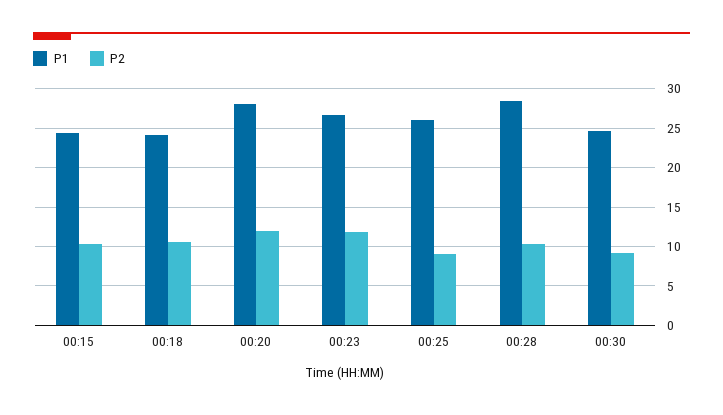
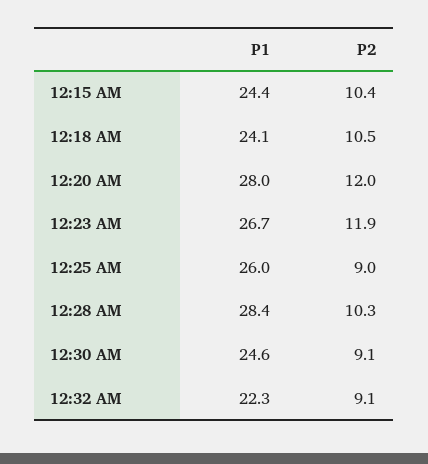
P1, 12:32 AM: none -> 22.3
P2, 12:32 AM: none -> 9.1

